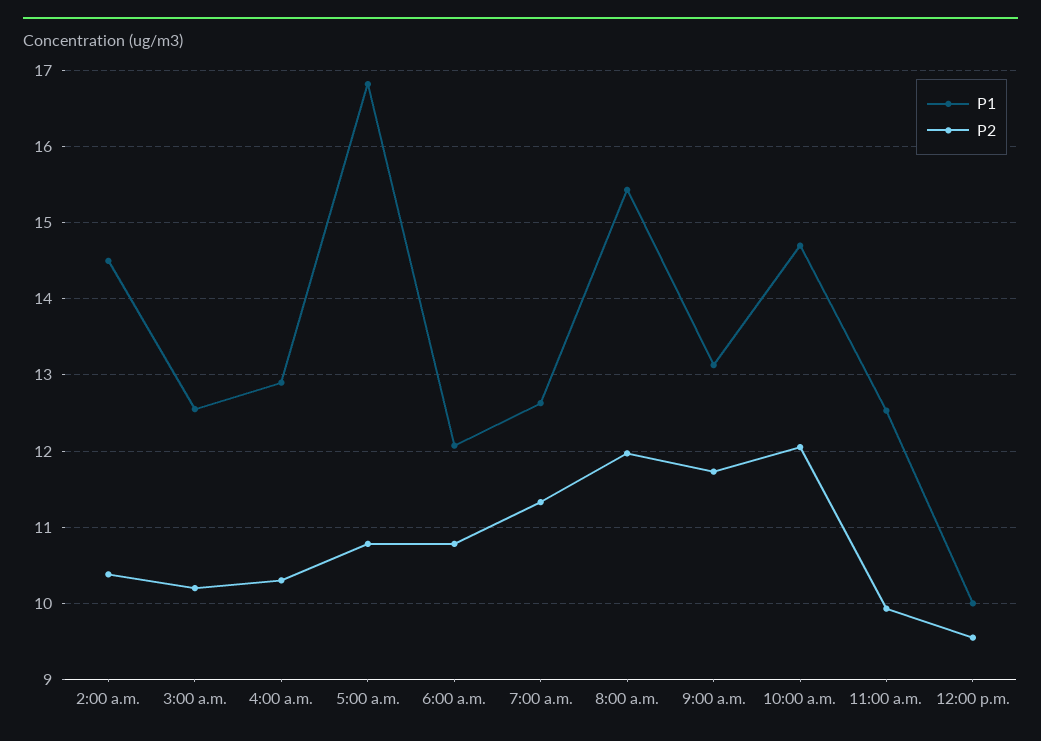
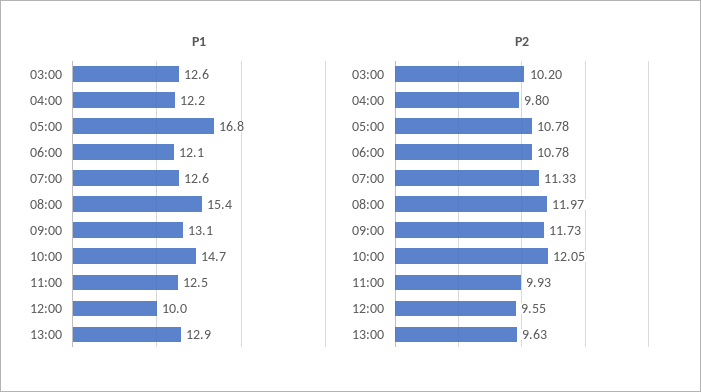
P1, 2:00 a.m.: 14.5 -> none
P2, 2:00 a.m.: 10.4 -> none
P1, 4:00 a.m.: 12.9 -> 12.2
P2, 4:00 a.m.: 10.3 -> 9.8
P1, 13:00: none -> 12.9
P2, 13:00: none -> 9.63

